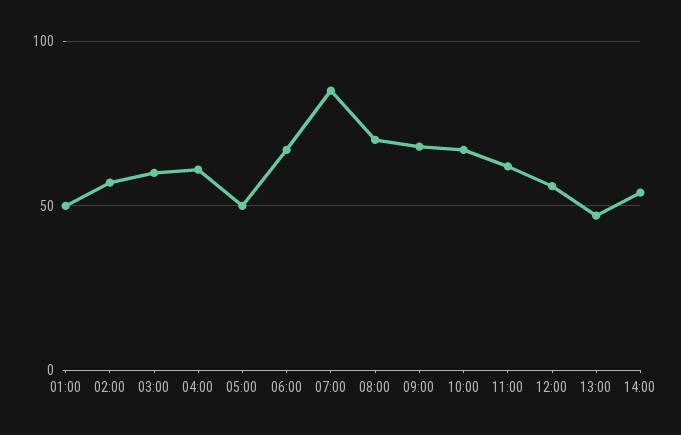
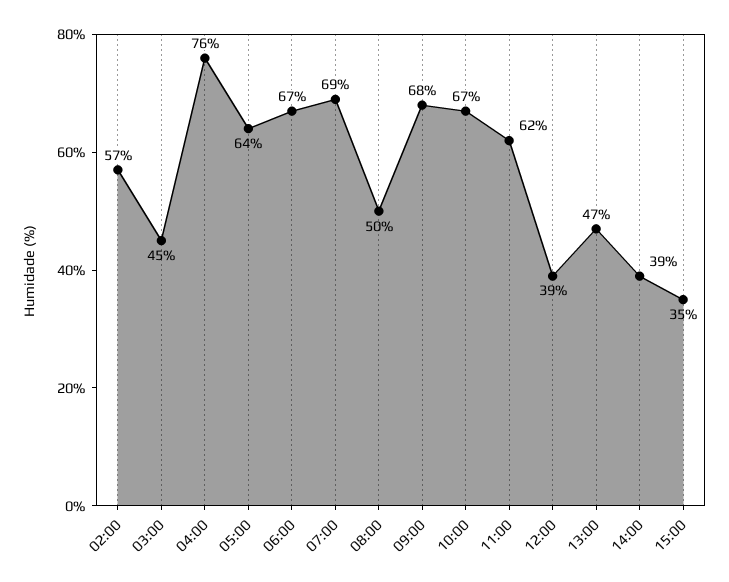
01:00: 50 -> none
03:00: 60 -> 45
04:00: 60 -> 76
05:00: 50 -> 64
07:00: 85 -> 69
08:00: 70 -> 50
12:00: 55 -> 39
14:00: 55 -> 39
15:00: none -> 35

